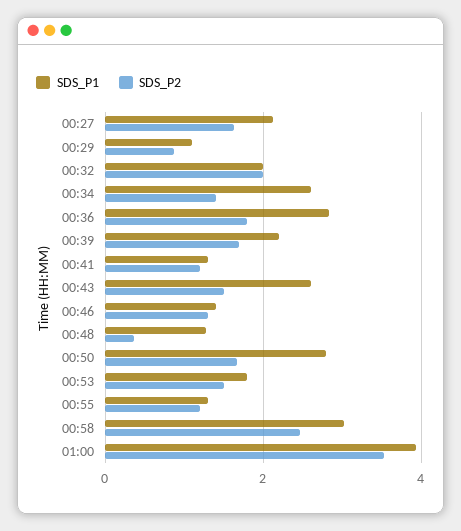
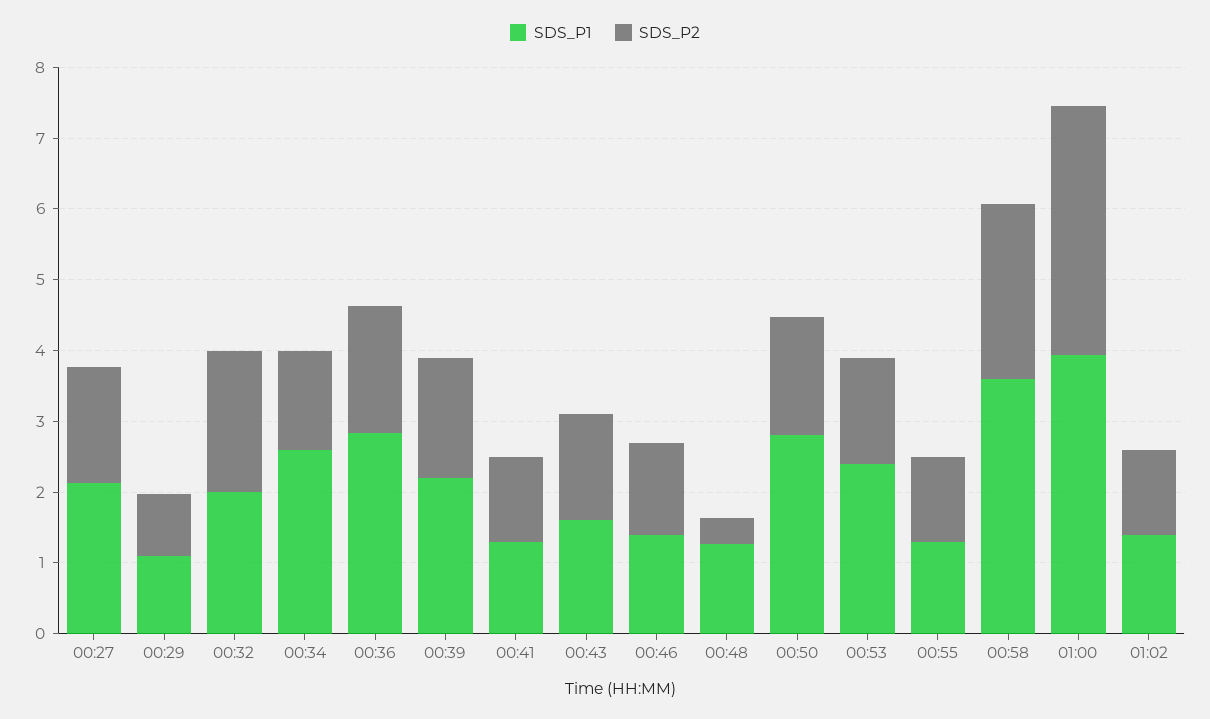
SDS_P1, 00:43: 2.6 -> 1.6
SDS_P1, 00:53: 1.8 -> 2.4
SDS_P1, 00:58: 3 -> 3.6
SDS_P1, 01:02: none -> 1.4
SDS_P2, 01:02: none -> 1.2

